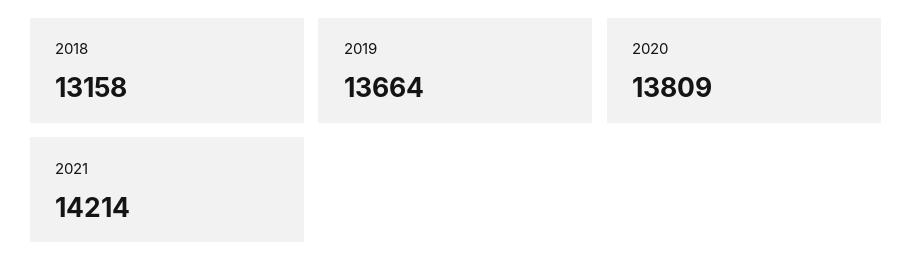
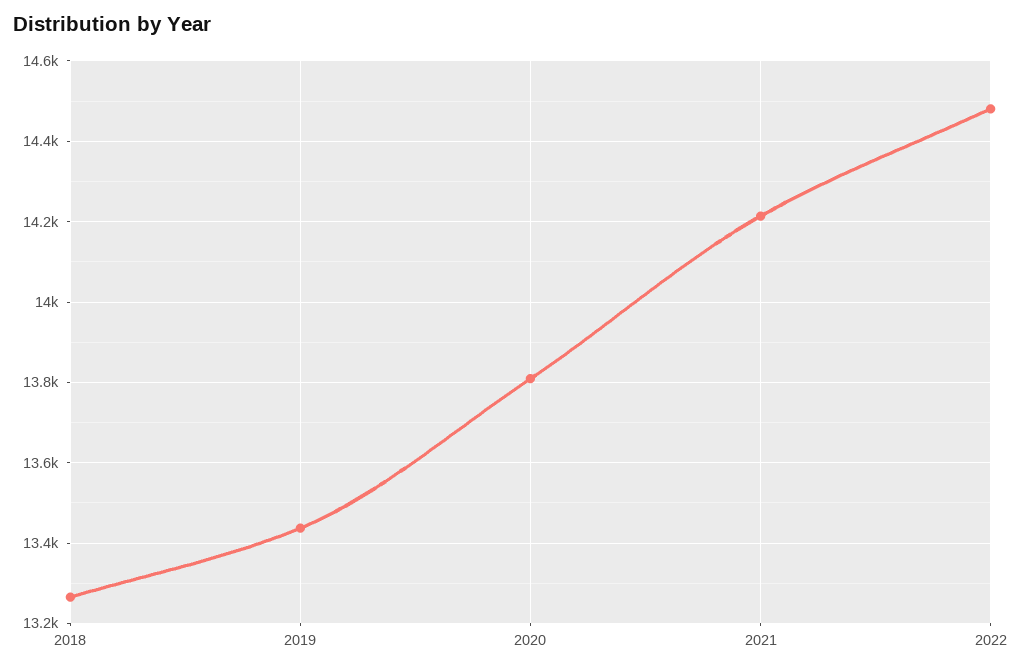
2018: 13158 -> 13260
2019: 13664 -> 13440
2022: none -> 14480

